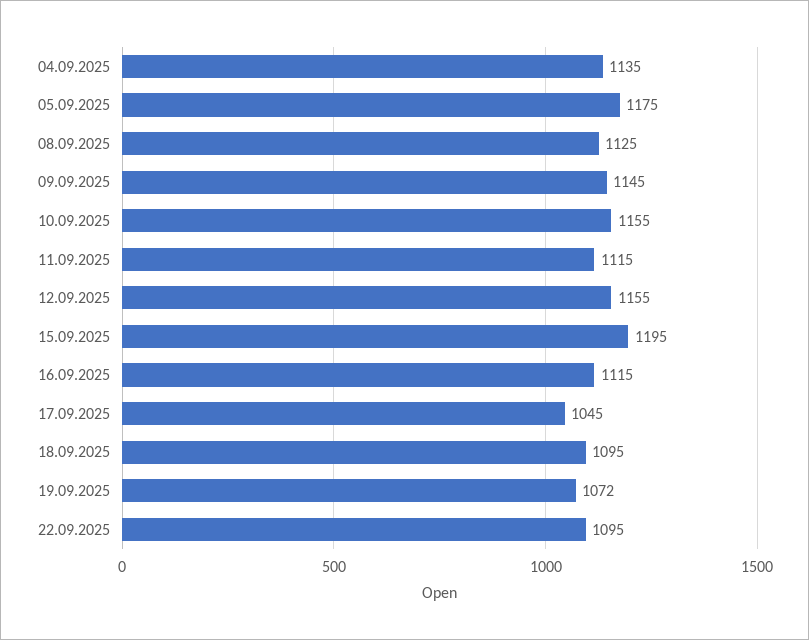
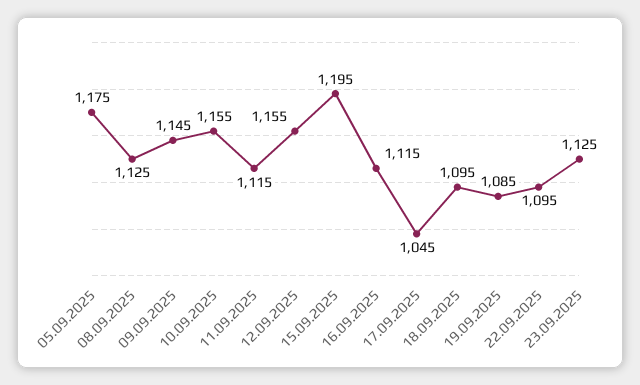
04.09.2025: 1135 -> none
19.09.2025: 1072 -> 1085
23.09.2025: none -> 1125

